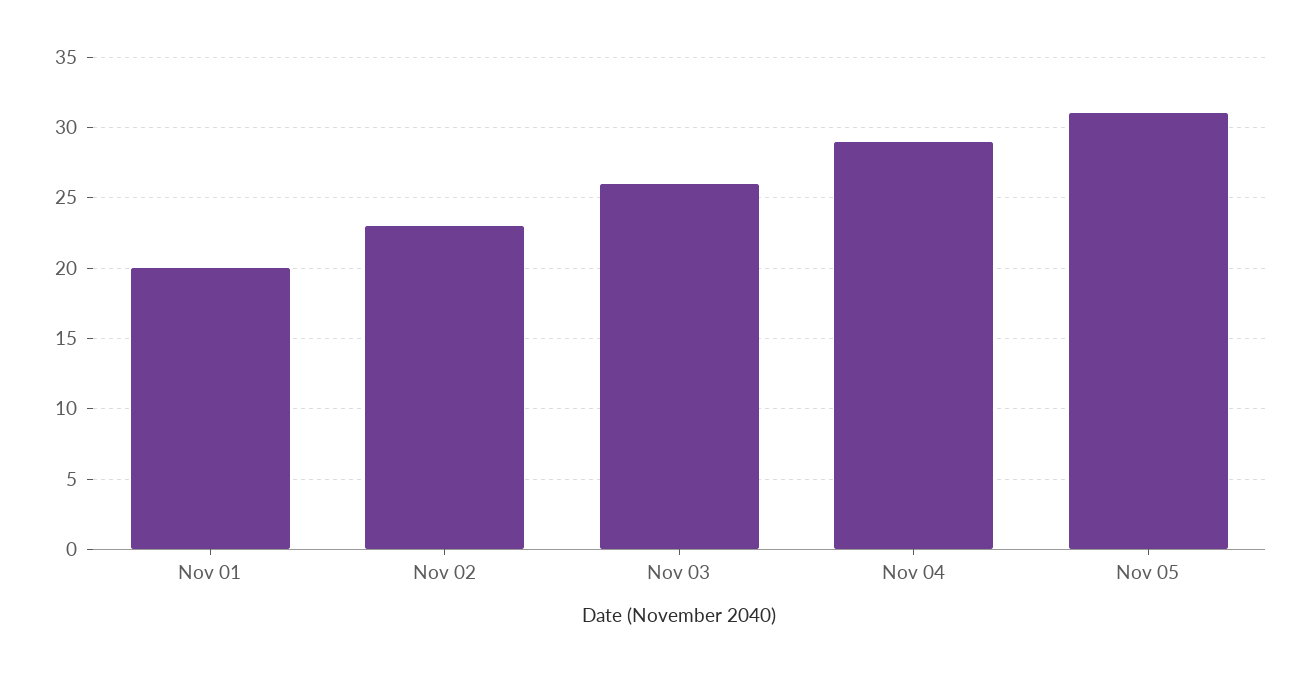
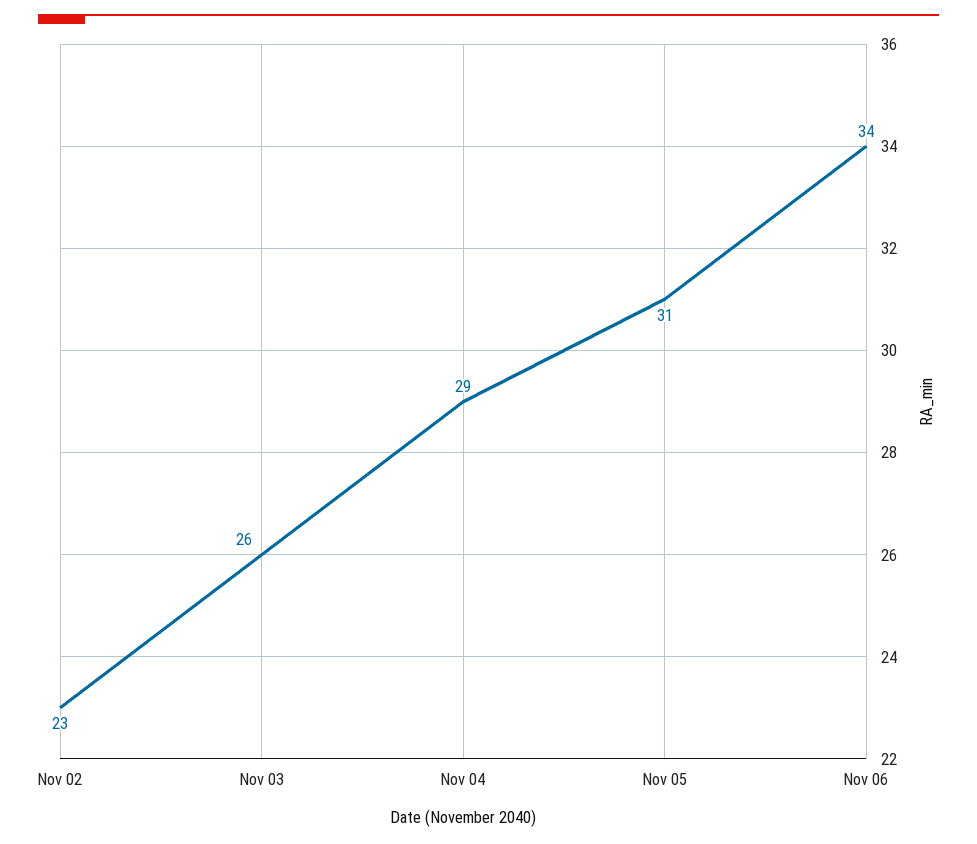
Nov 01: 20 -> none
Nov 06: none -> 34

